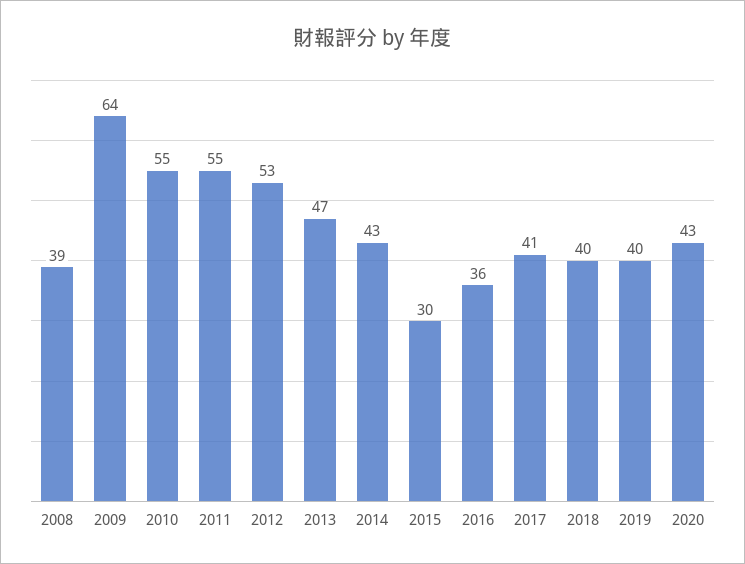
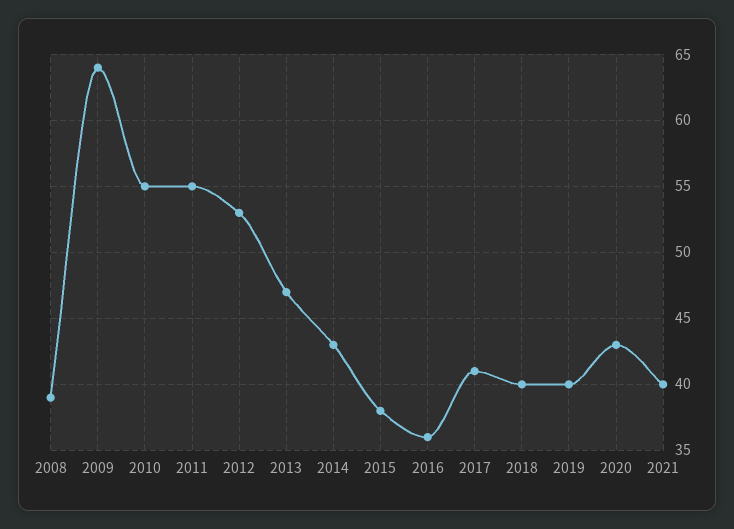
2015: 30 -> 38
2021: none -> 40

